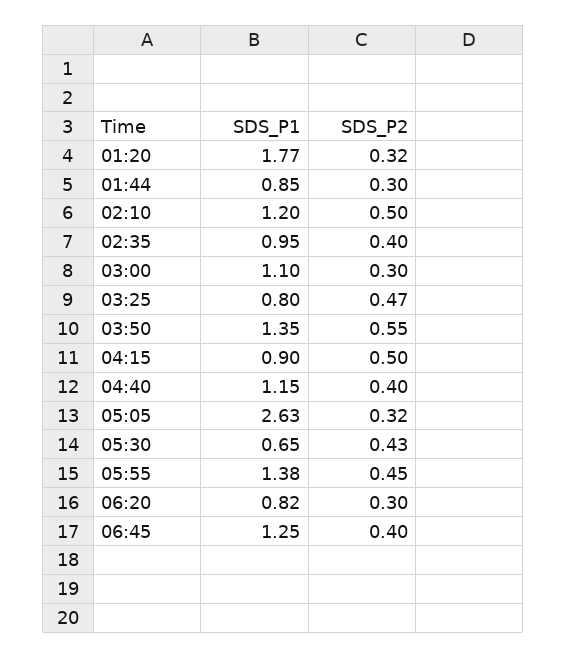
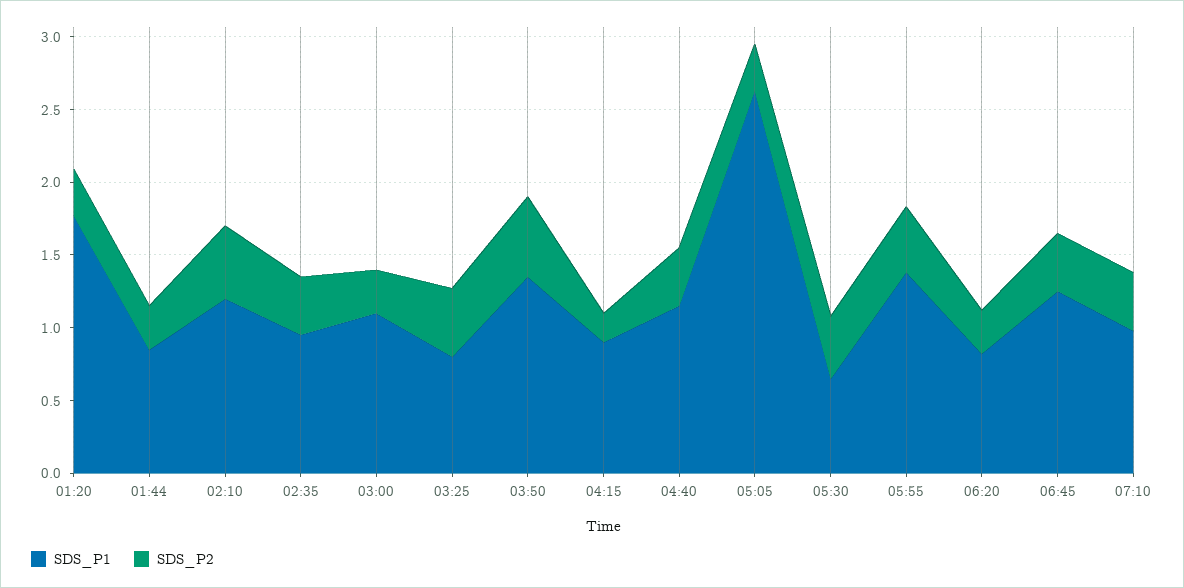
SDS_P2, 04:15: 0.5 -> 0.2
SDS_P1, 07:10: none -> 1
SDS_P2, 07:10: none -> 0.4

